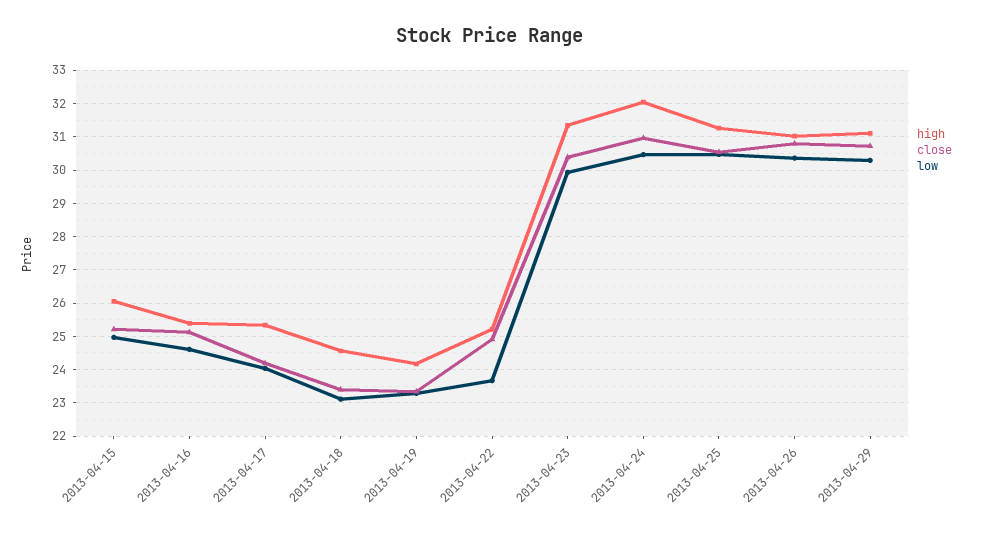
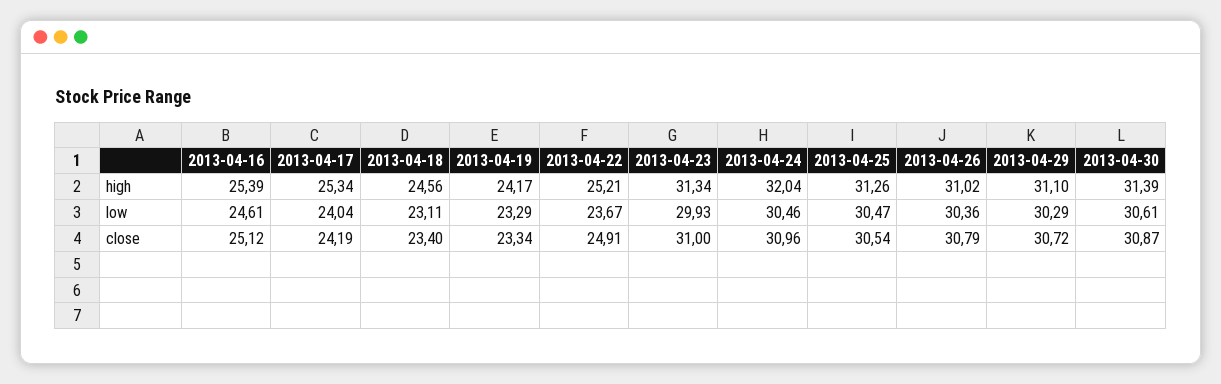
high, 2013-04-15: 26 -> none
close, 2013-04-15: 25.2 -> none
low, 2013-04-15: 25 -> none
close, 2013-04-23: 30.4 -> 31
high, 2013-04-30: none -> 31.39
low, 2013-04-30: none -> 30.61
close, 2013-04-30: none -> 30.87

